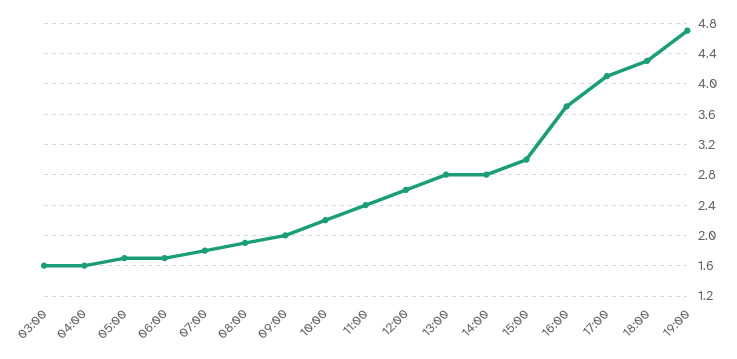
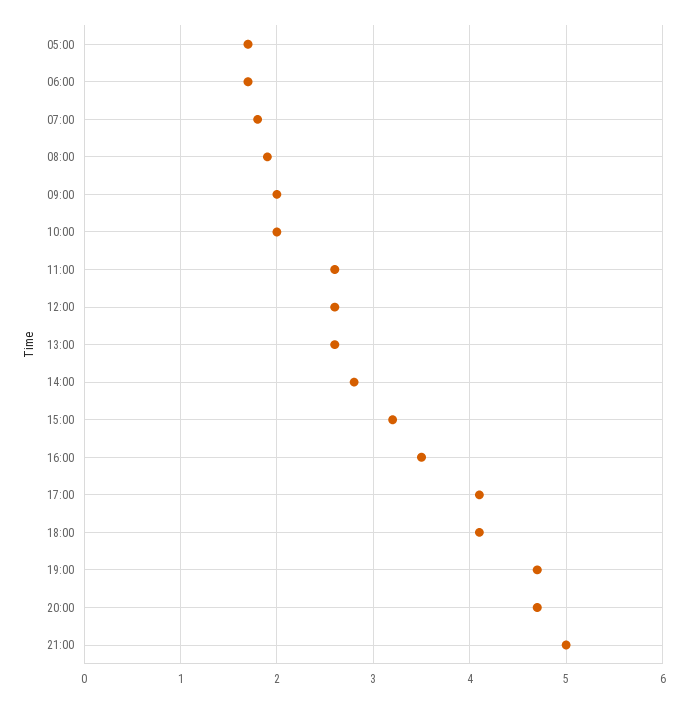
03:00: 1.6 -> none
04:00: 1.6 -> none
10:00: 2.2 -> 2
11:00: 2.4 -> 2.6
13:00: 2.8 -> 2.6
15:00: 3 -> 3.2
16:00: 3.7 -> 3.5
18:00: 4.3 -> 4.1
20:00: none -> 4.7
21:00: none -> 5

